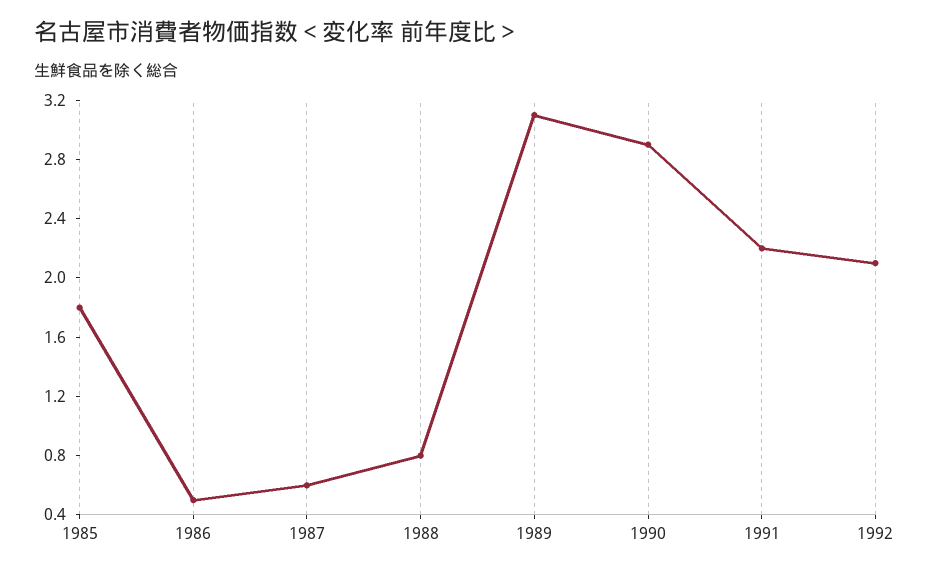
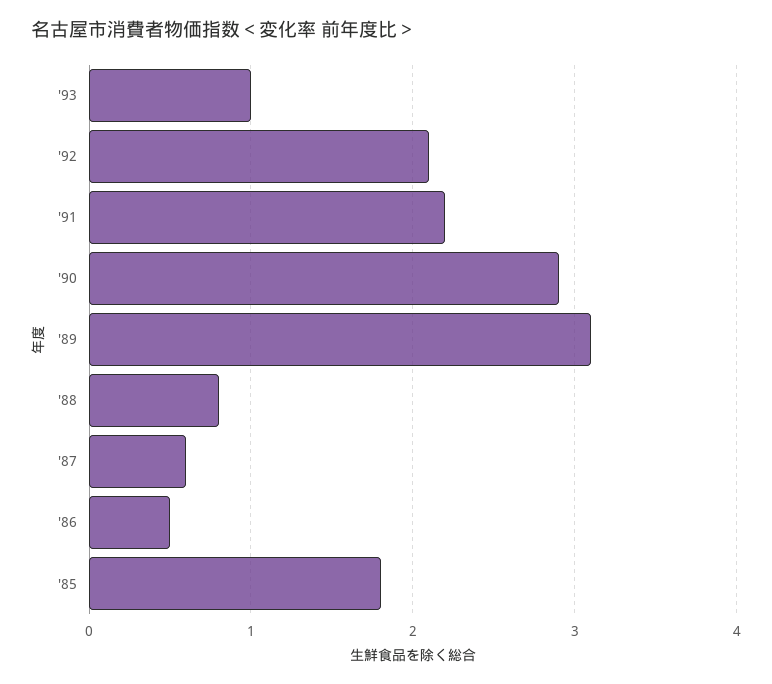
'93: none -> 1

